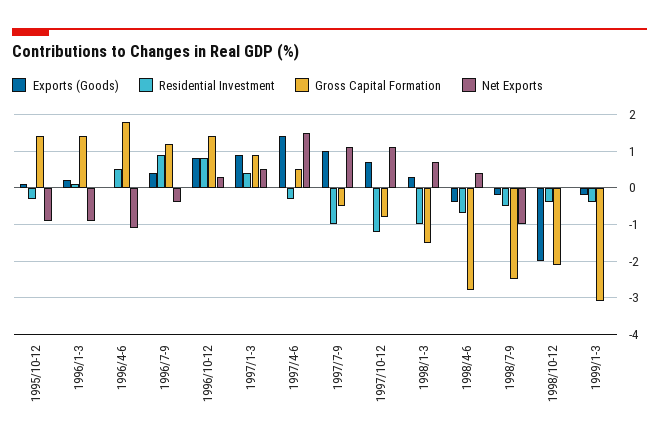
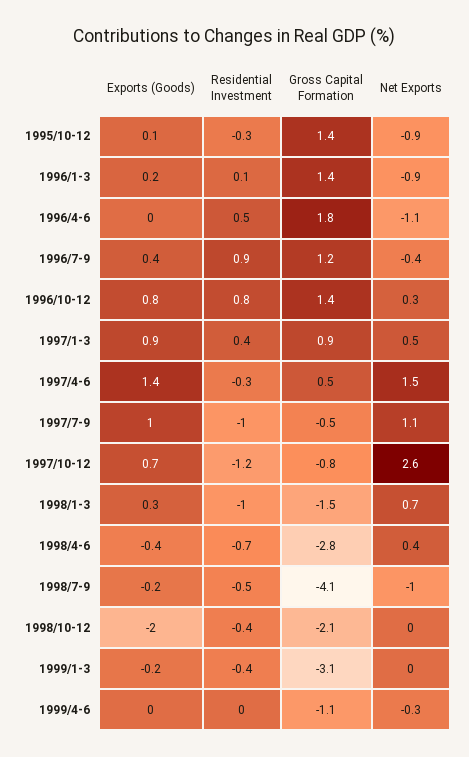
Net Exports, 1997/10-12: 1 -> 2.6
Gross Capital Formation, 1998/7-9: -2.5 -> -4.1
Exports (Goods), 1999/4-6: none -> 0
Residential Investment, 1999/4-6: none -> 0
Gross Capital Formation, 1999/4-6: none -> -1.1
Net Exports, 1999/4-6: none -> -0.3

